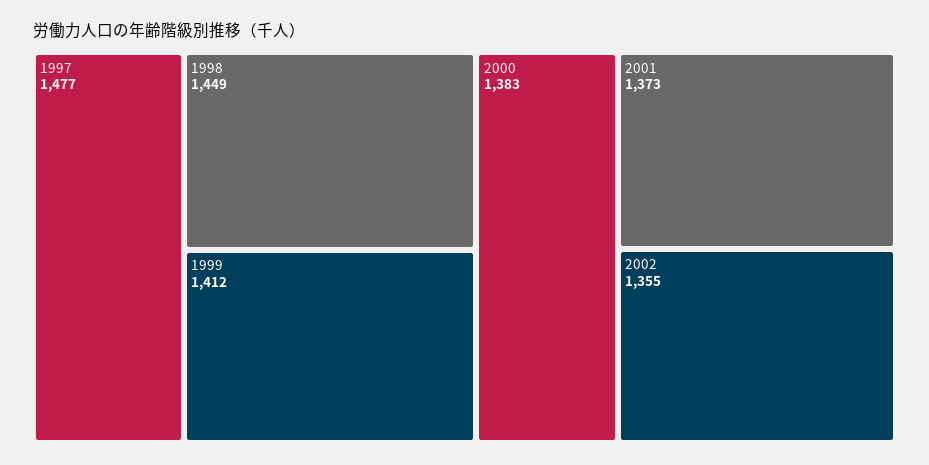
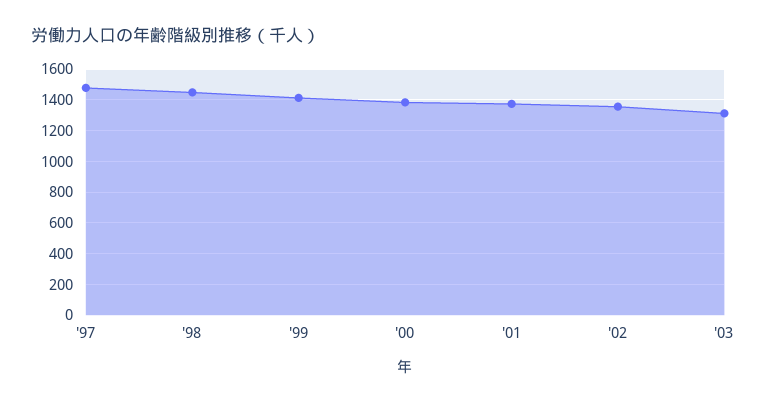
'03: none -> 1300

